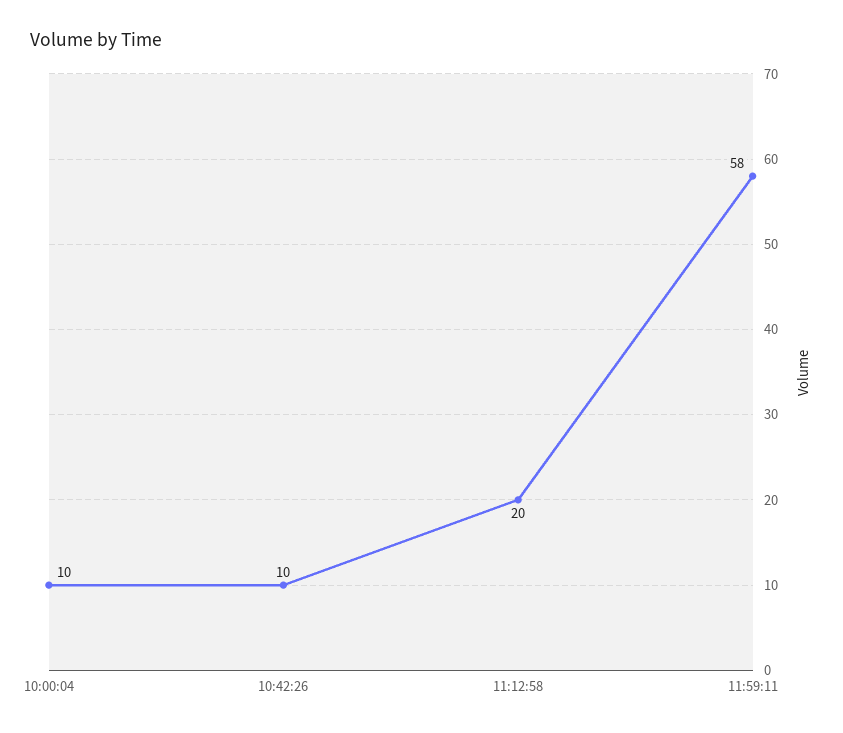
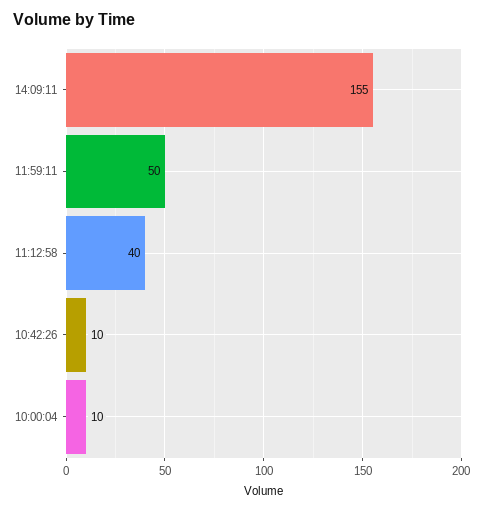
11:12:58: 20 -> 40
11:59:11: 58 -> 50
14:09:11: none -> 155

